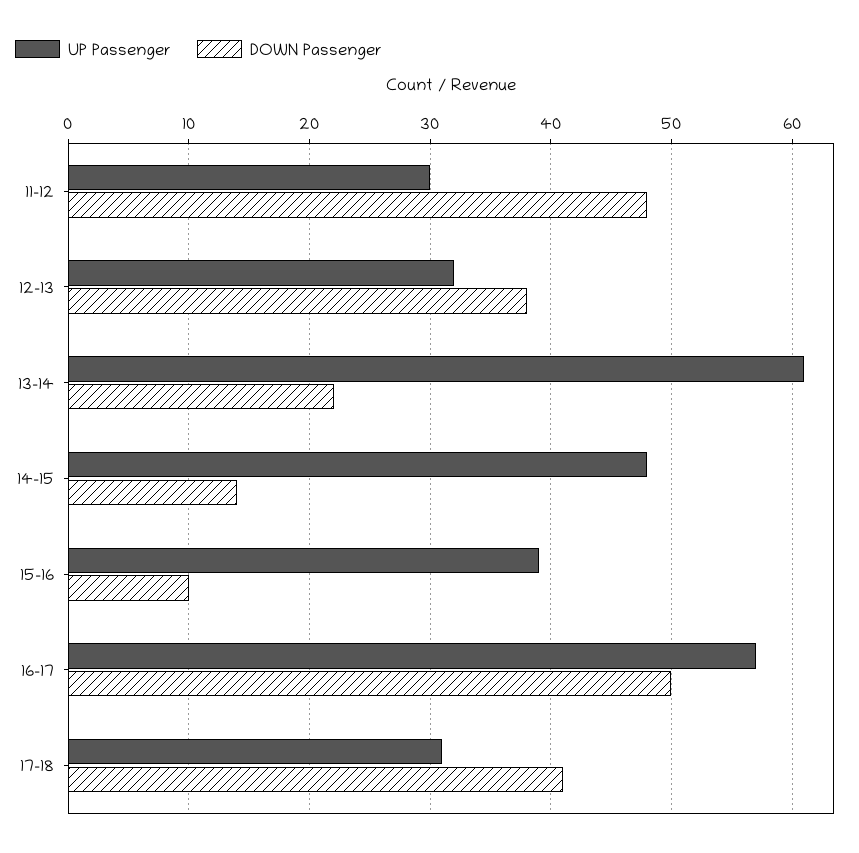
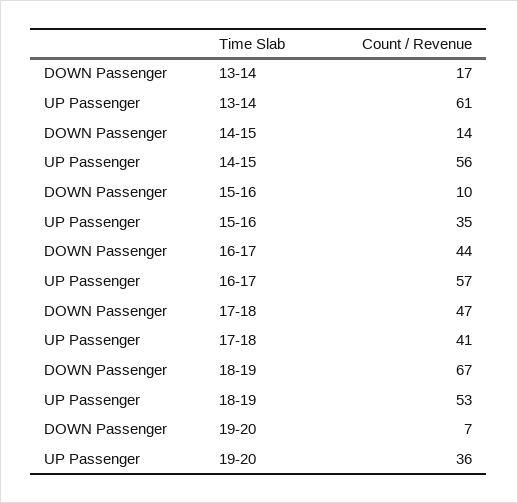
UP Passenger, 11-12: 30 -> none
DOWN Passenger, 11-12: 48 -> none
UP Passenger, 12-13: 32 -> none
DOWN Passenger, 12-13: 38 -> none
DOWN Passenger, 13-14: 22 -> 17
UP Passenger, 14-15: 48 -> 56
UP Passenger, 15-16: 39 -> 35
DOWN Passenger, 16-17: 50 -> 44
UP Passenger, 17-18: 31 -> 41
DOWN Passenger, 17-18: 41 -> 47
DOWN Passenger, 18-19: none -> 67
UP Passenger, 18-19: none -> 53
DOWN Passenger, 19-20: none -> 7
UP Passenger, 19-20: none -> 36

